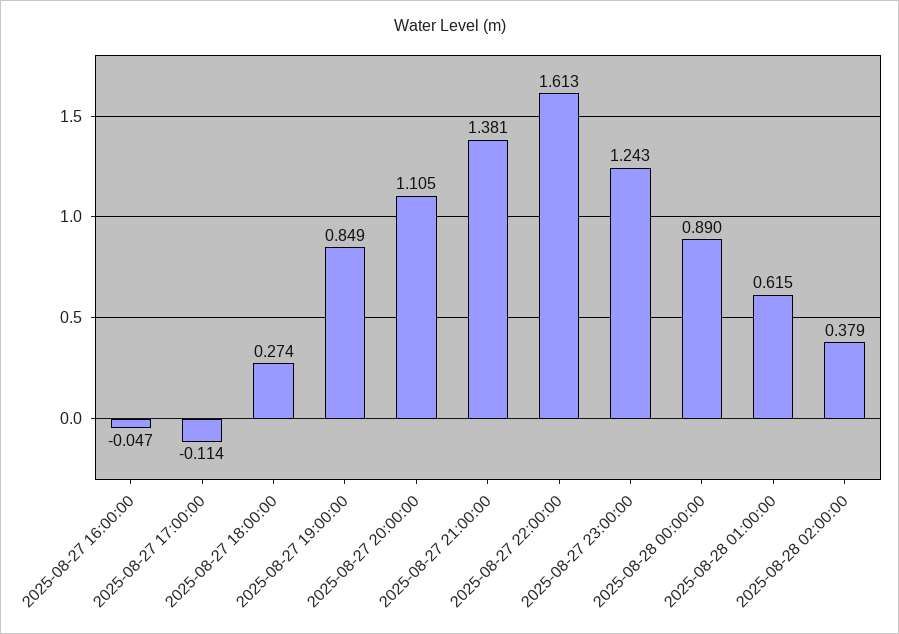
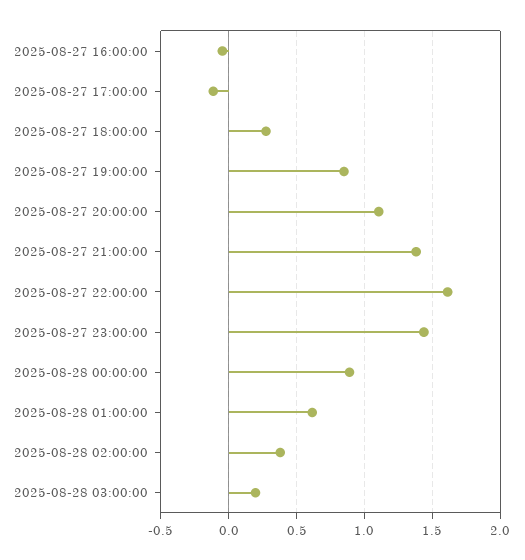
2025-08-27 23:00:00: 1.243 -> 1.45
2025-08-28 03:00:00: none -> 0.2

